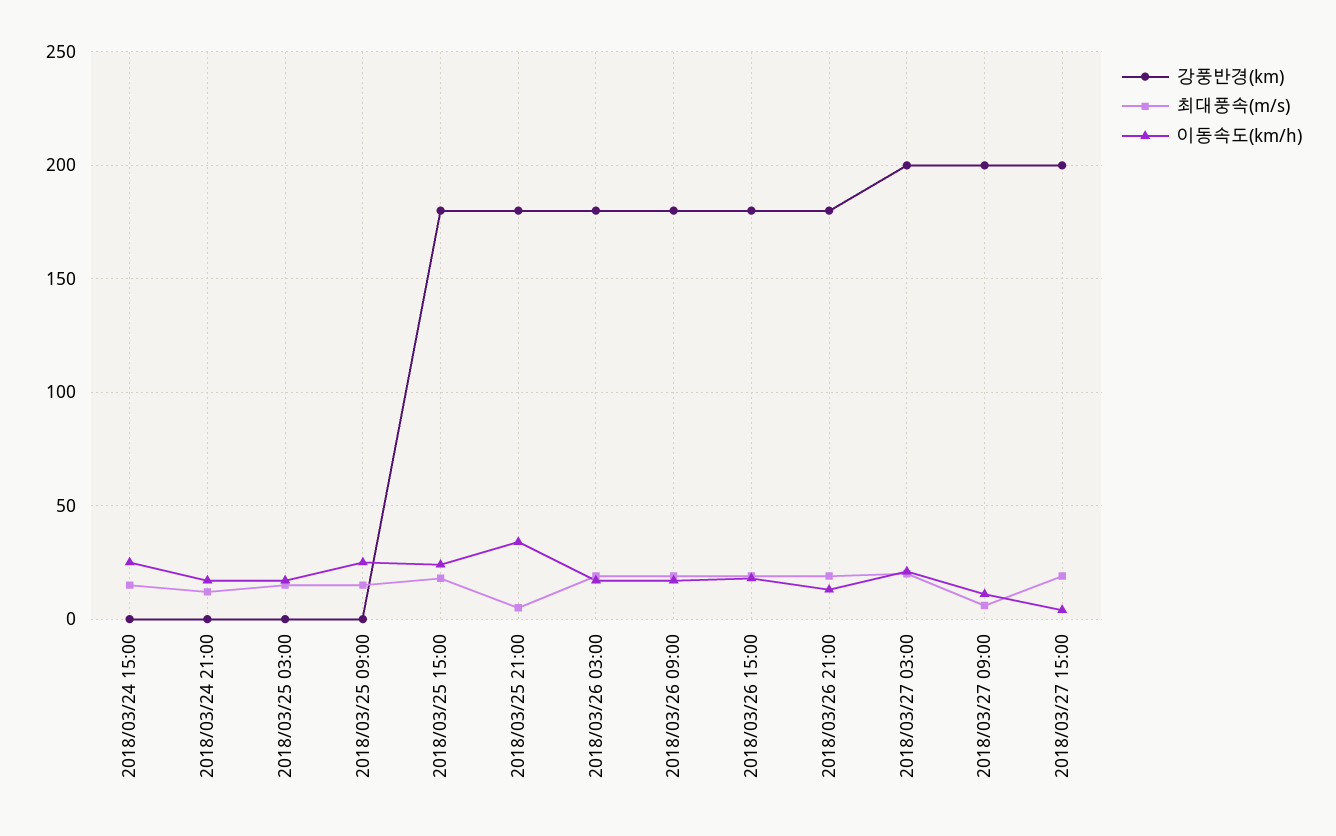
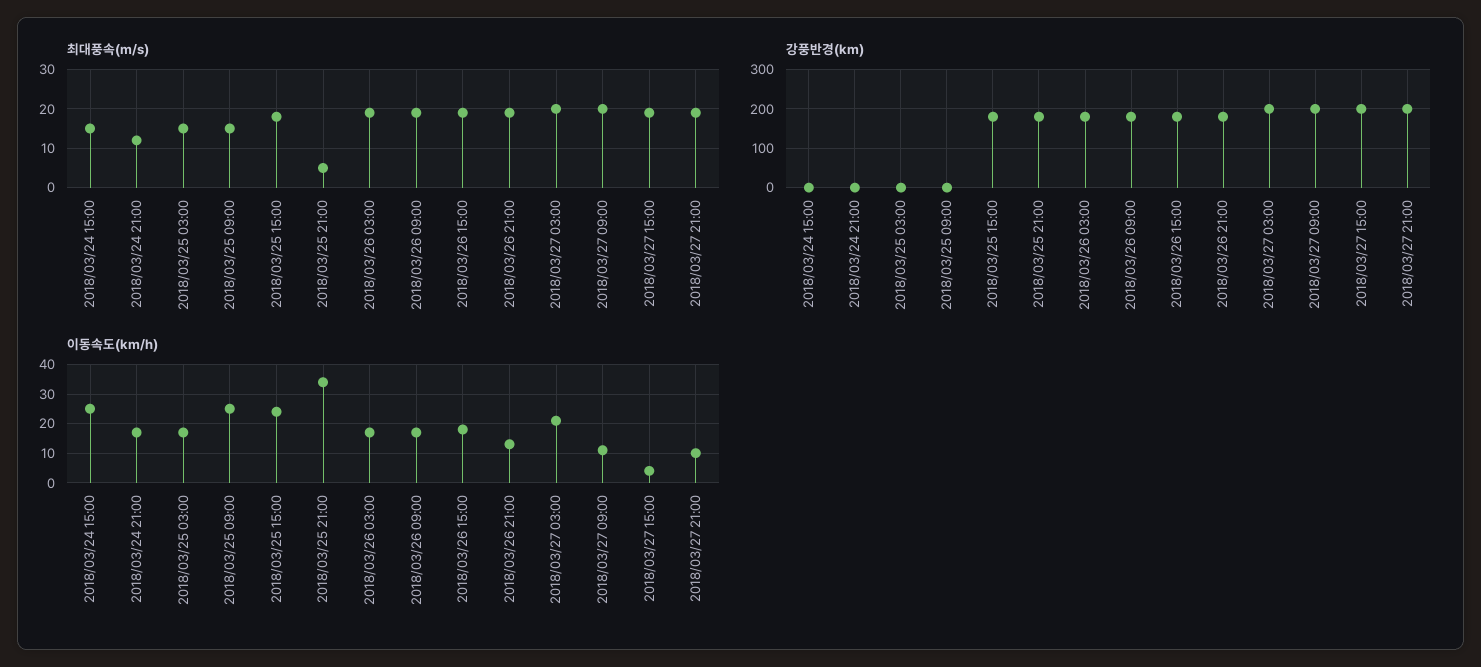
최대풍속(m/s), 2018/03/27 09:00: 5 -> 20
최대풍속(m/s), 2018/03/27 21:00: none -> 20
강풍반경(km), 2018/03/27 21:00: none -> 200
이동속도(km/h), 2018/03/27 21:00: none -> 10

